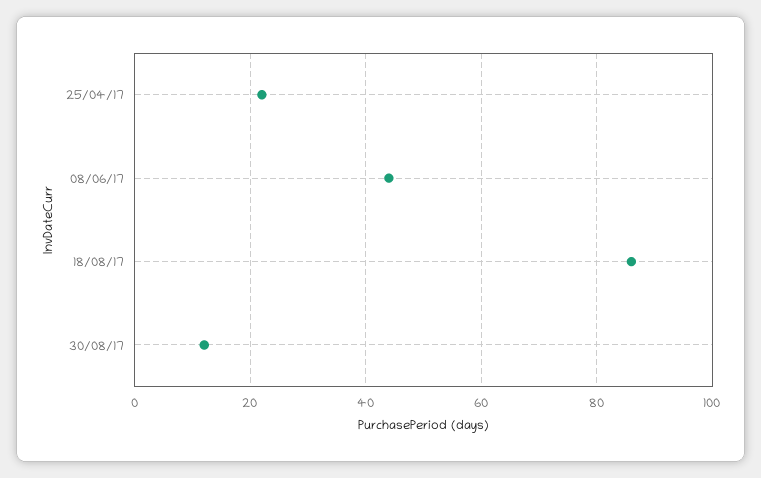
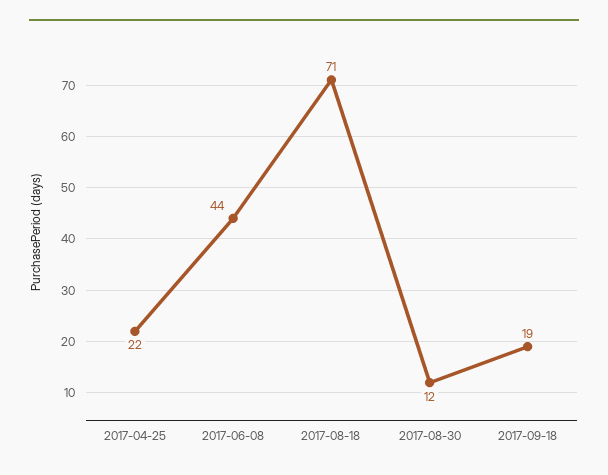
18/08/17: 85 -> 71
2017-09-18: none -> 19

